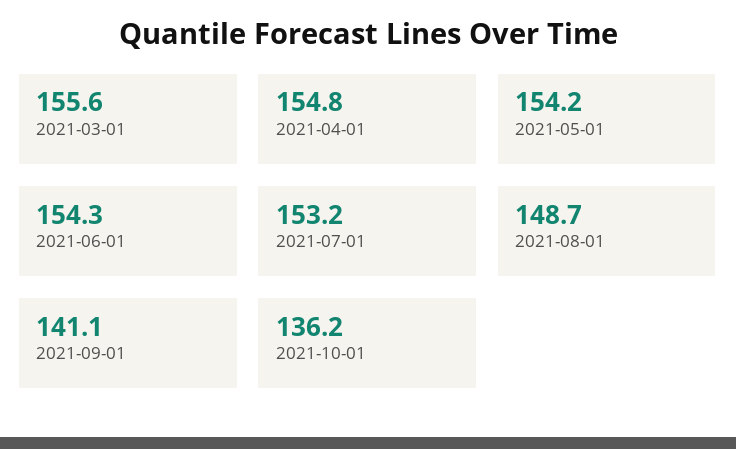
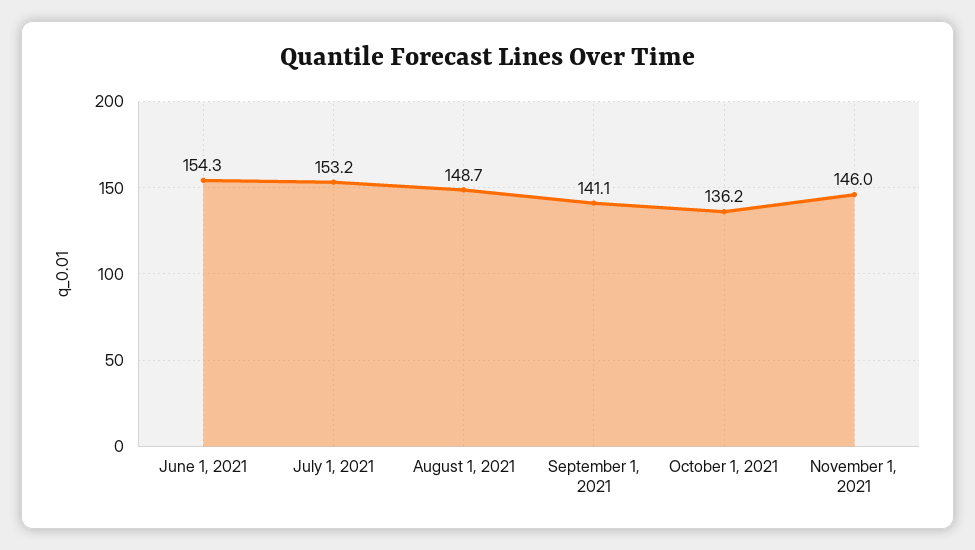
2021-03-01: 155.6 -> none
2021-04-01: 154.8 -> none
2021-05-01: 154.2 -> none
November 1, 2021: none -> 146

